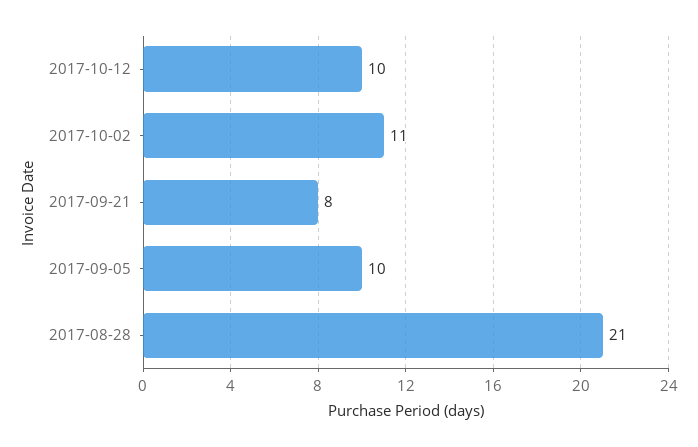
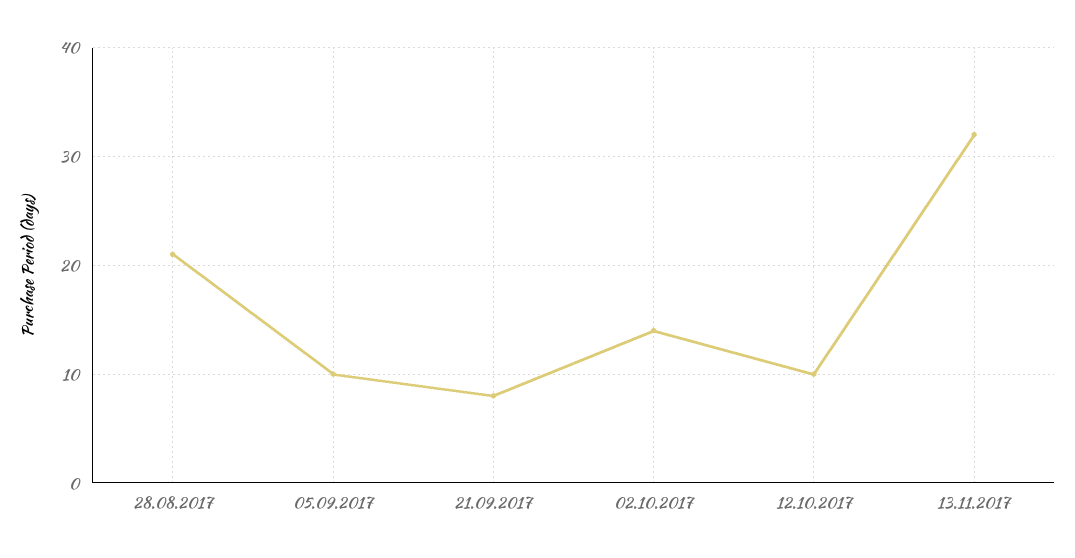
2017-10-02: 11 -> 14
13.11.2017: none -> 32

